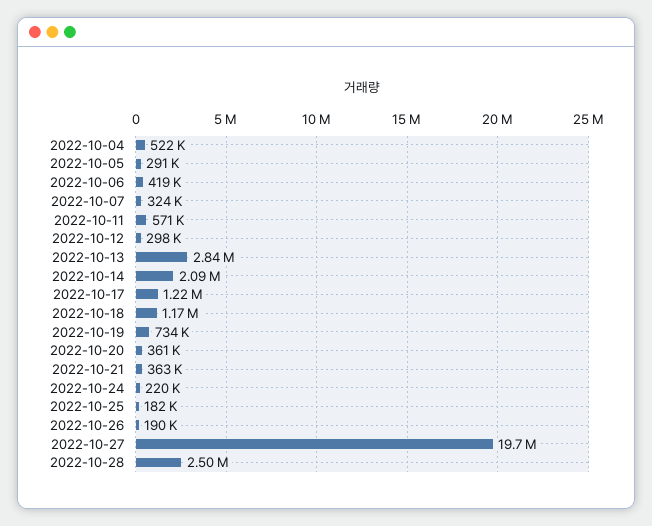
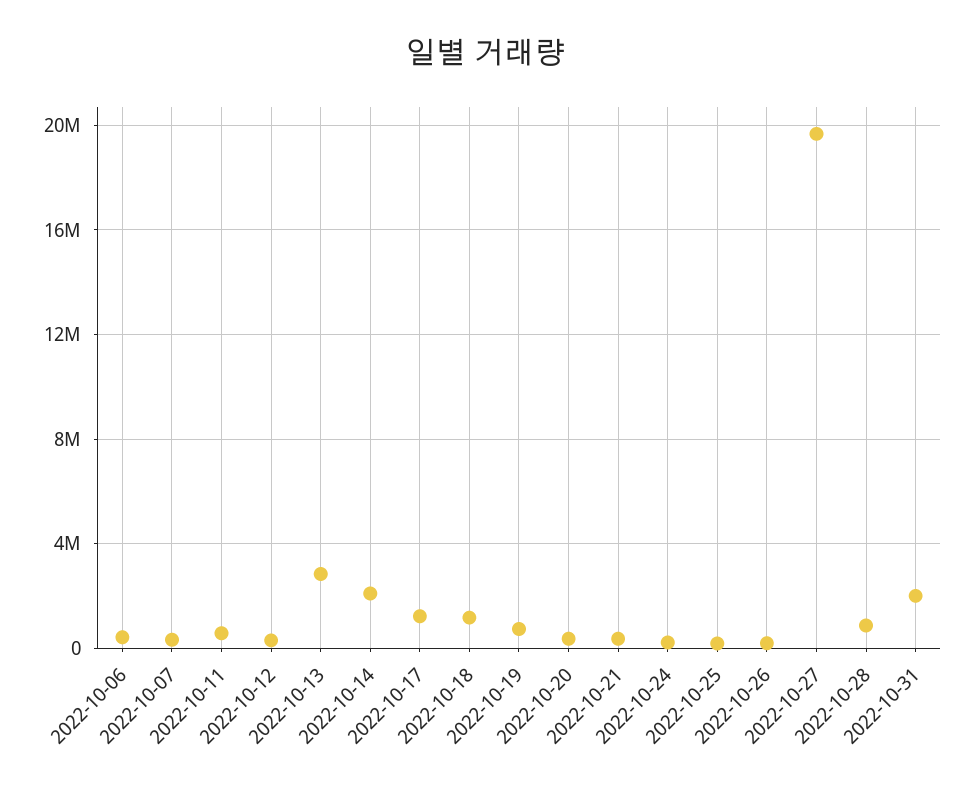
2022-10-04: 522000 -> none
2022-10-05: 291000 -> none
2022-10-28: 2500000 -> 1000000
2022-10-31: none -> 2000000

